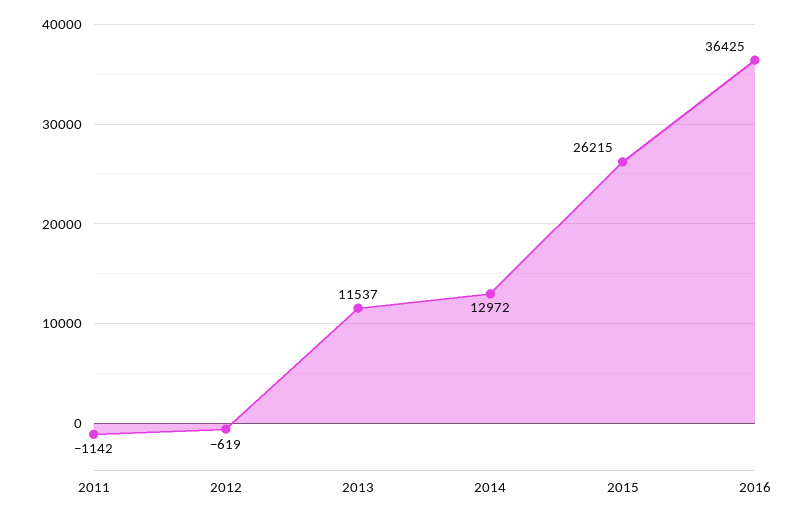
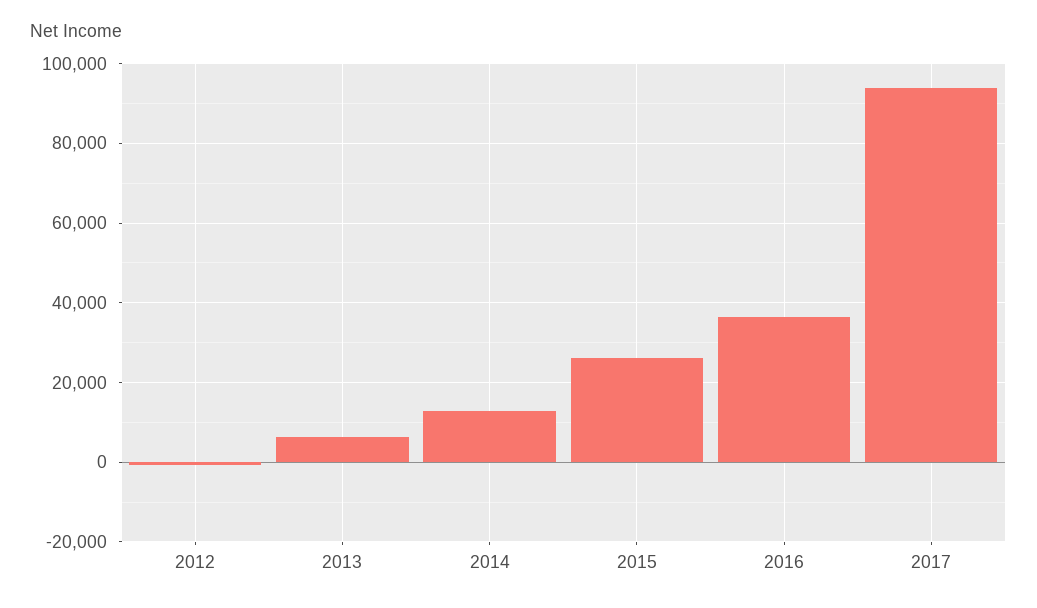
2011: -1142 -> none
2013: 11537 -> 6000
2017: none -> 94000

